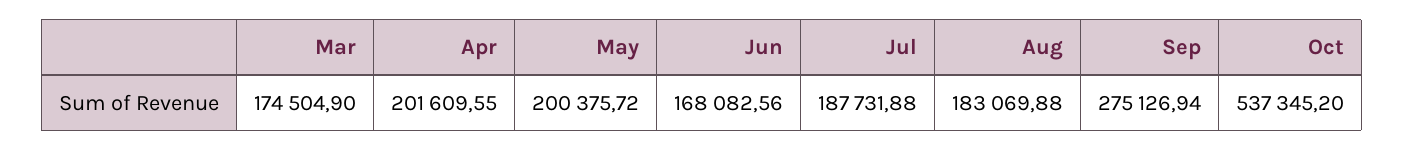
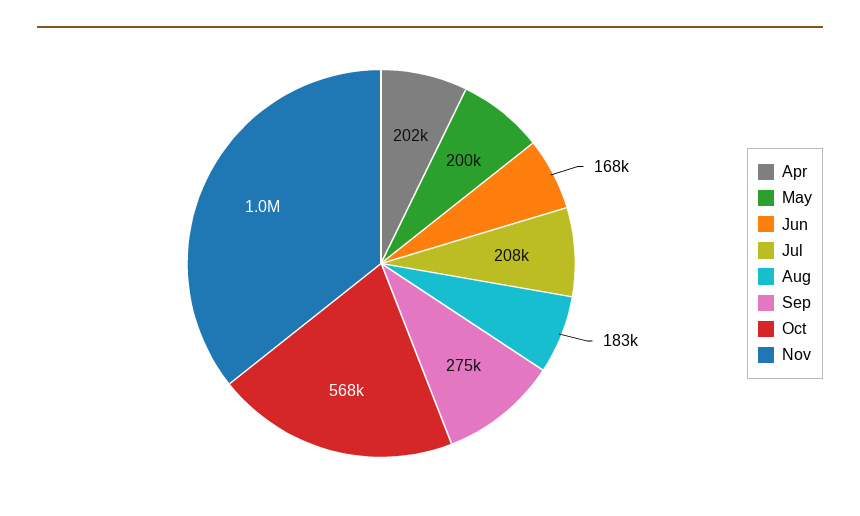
Mar: 174504.9 -> none
Jul: 187731.88 -> 208000
Oct: 537345.2 -> 568000
Nov: none -> 1000000

